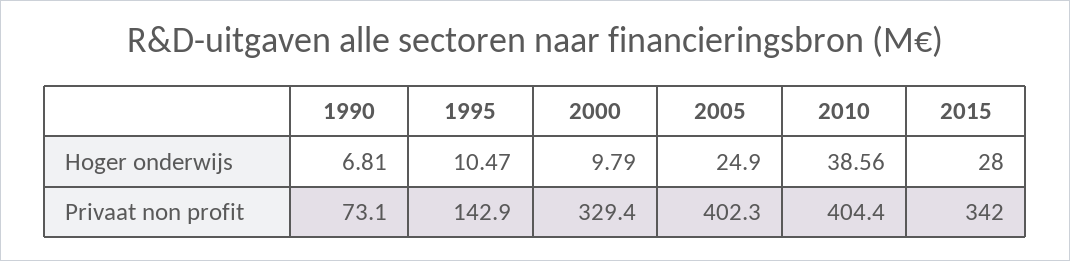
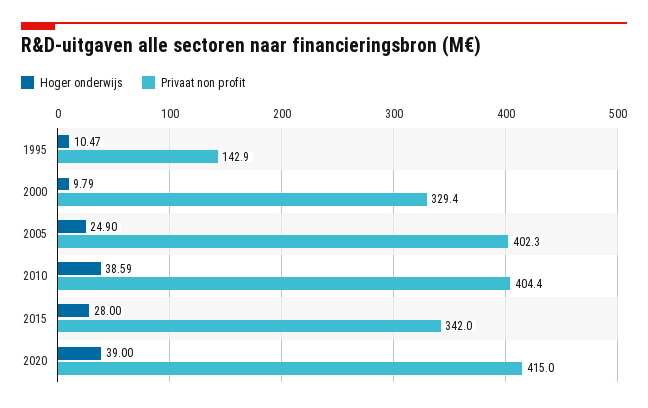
Hoger onderwijs, 1990: 6.81 -> none
Hoger onderwijs, 2010: 38.56 -> 38.59
Privaat non profit, 1990: 73.1 -> none
Hoger onderwijs, 2020: none -> 39
Privaat non profit, 2020: none -> 415

